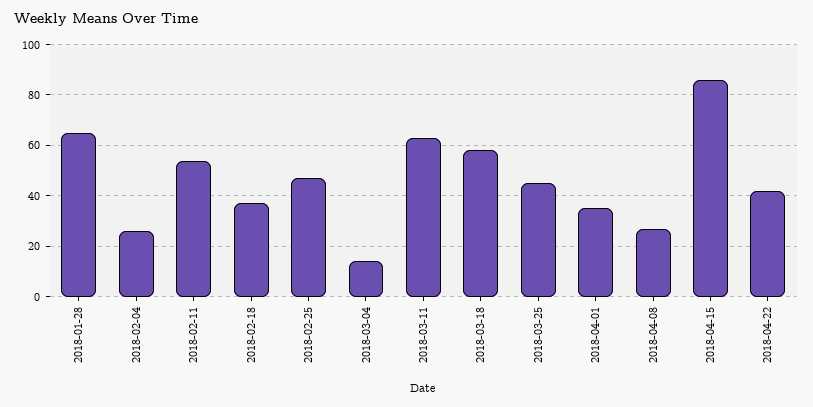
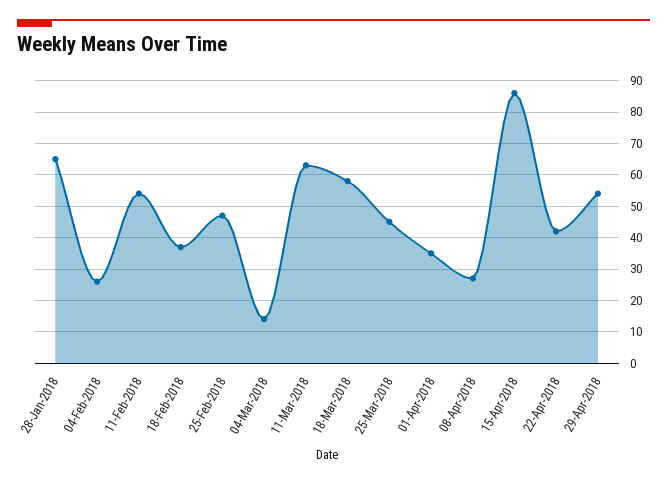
29-Apr-2018: none -> 55

